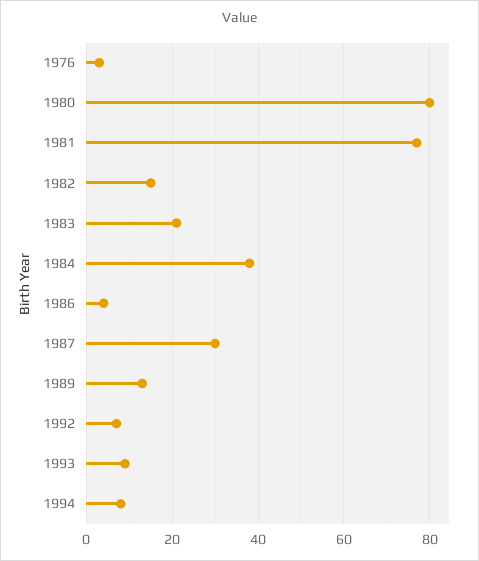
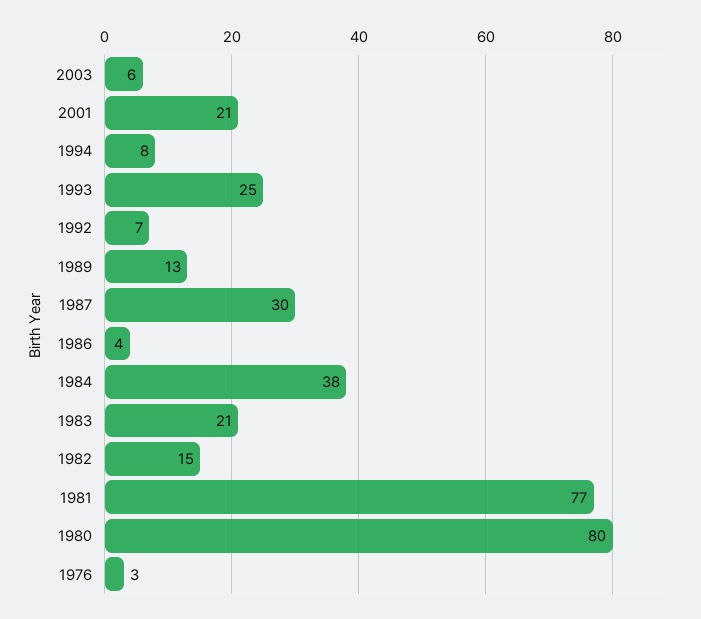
1993: 10 -> 25
2003: none -> 6
2001: none -> 21

